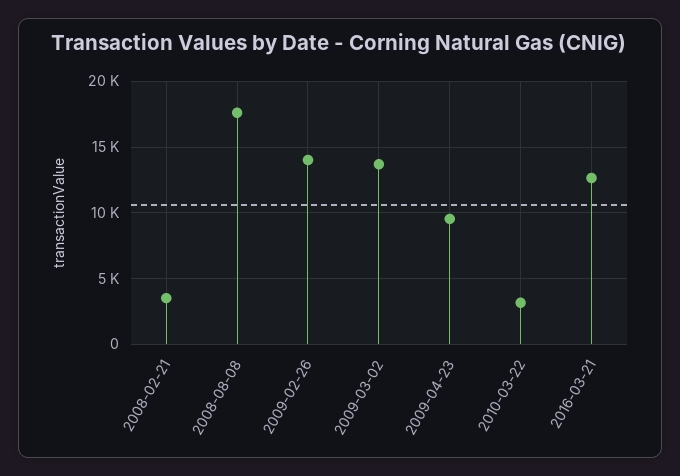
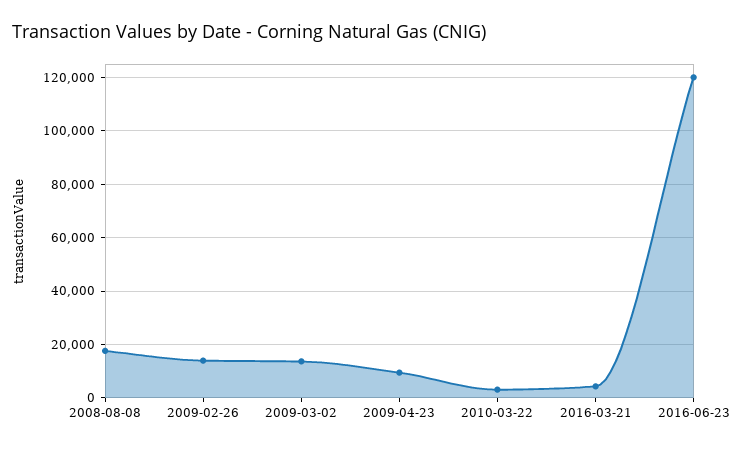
2008-02-21: 3500 -> none
2016-03-21: 12500 -> 5000
2016-06-23: none -> 120000

